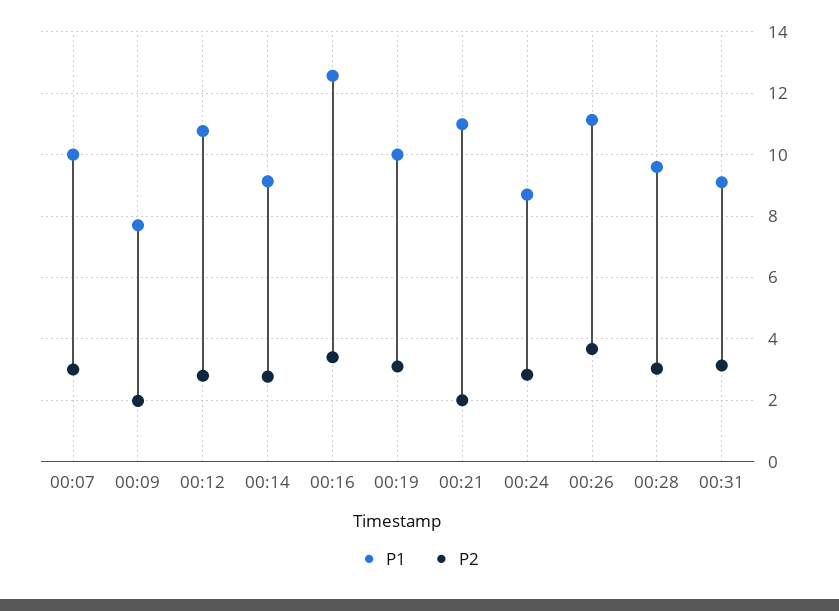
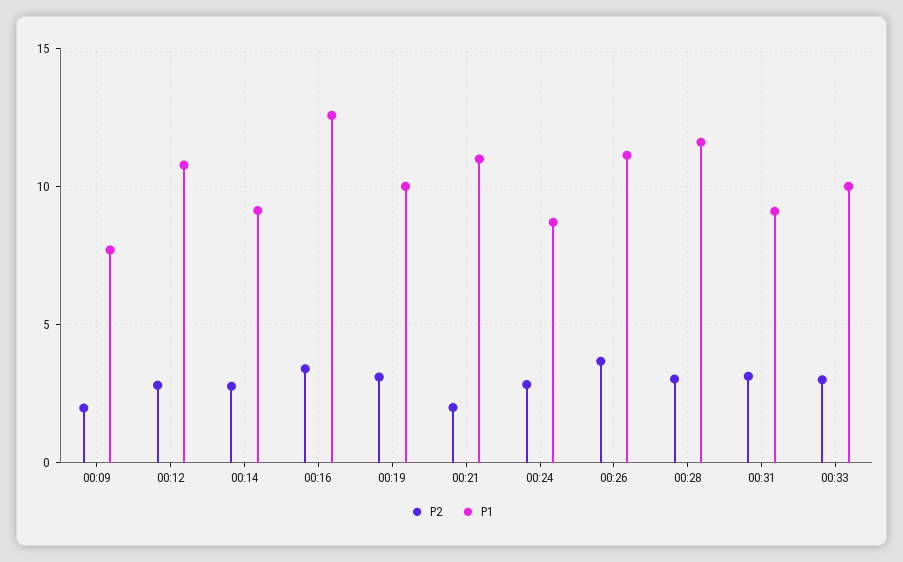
P1, 00:07: 10 -> none
P2, 00:07: 3 -> none
P1, 00:28: 9.6 -> 11.5
P2, 00:33: none -> 3
P1, 00:33: none -> 10

